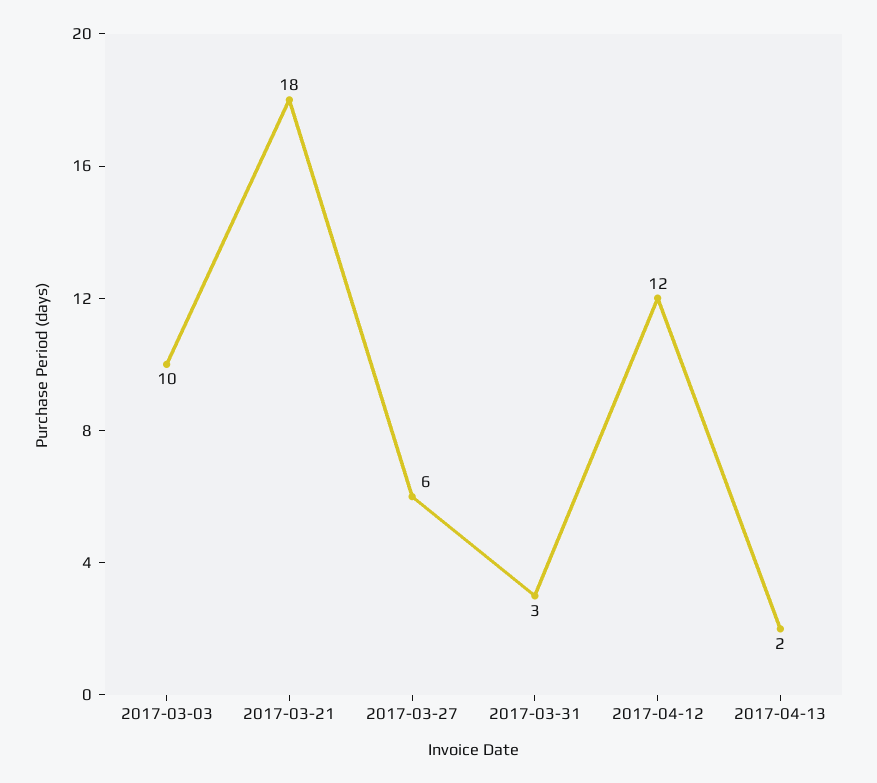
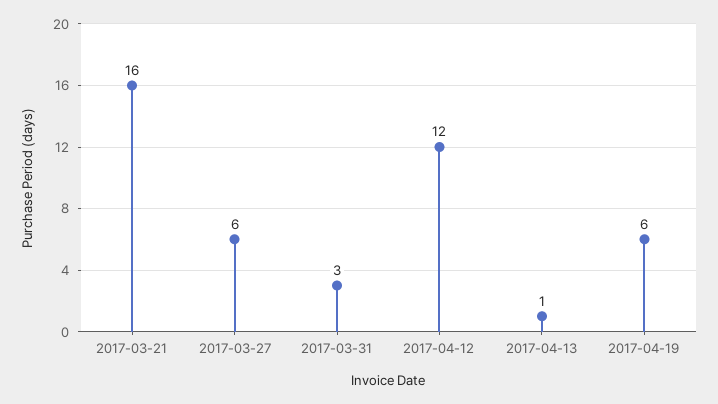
2017-03-03: 10 -> none
2017-03-21: 18 -> 16
2017-04-13: 2 -> 1
2017-04-19: none -> 6

